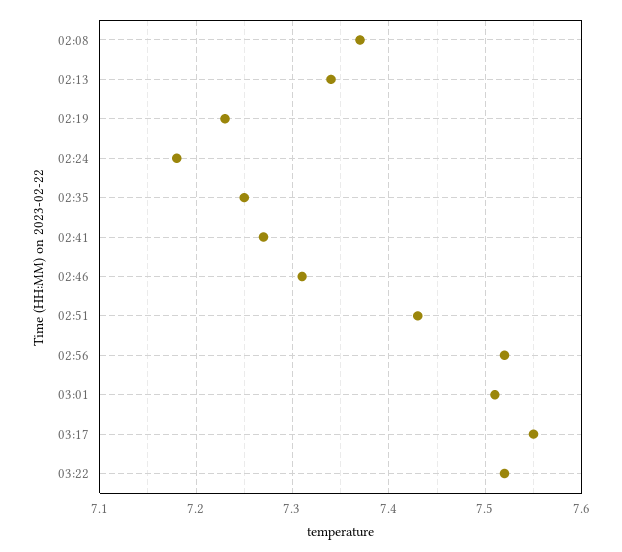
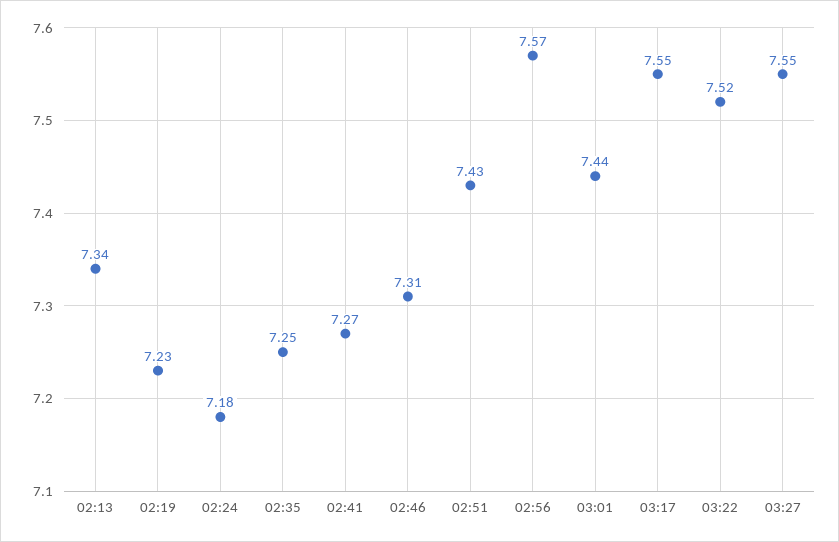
02:08: 7.37 -> none
02:56: 7.52 -> 7.57
03:01: 7.51 -> 7.44
03:27: none -> 7.55

